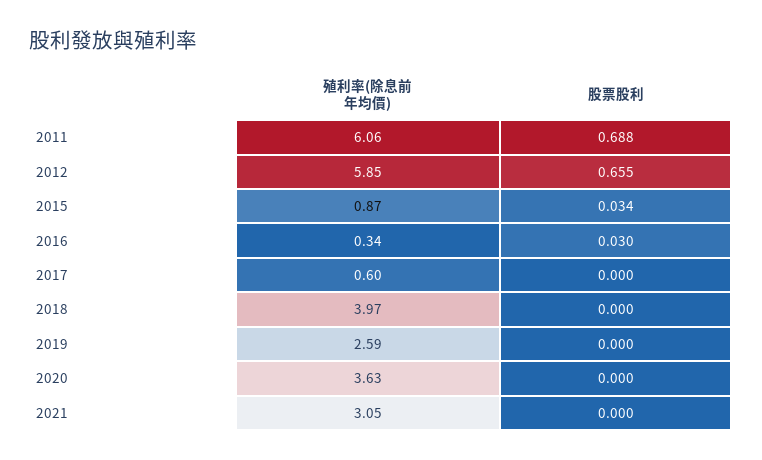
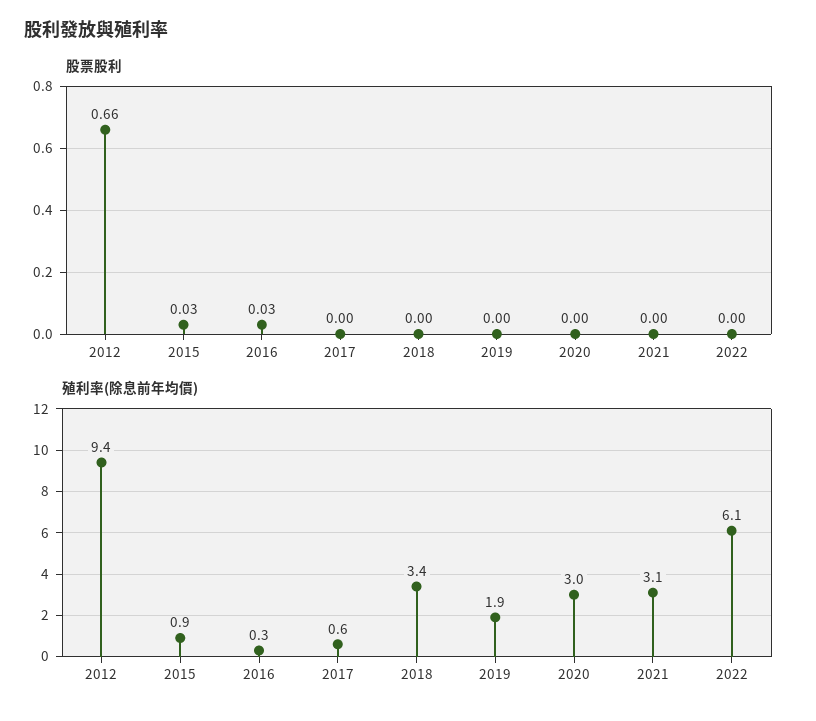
殖利率(除息前年均價), 2011: 6.06 -> none
股票股利, 2011: 0.688 -> none
殖利率(除息前年均價), 2012: 5.85 -> 9.4
殖利率(除息前年均價), 2018: 3.97 -> 3.4
殖利率(除息前年均價), 2019: 2.59 -> 1.9
殖利率(除息前年均價), 2020: 3.63 -> 3
股票股利, 2022: none -> 0
殖利率(除息前年均價), 2022: none -> 6.1

